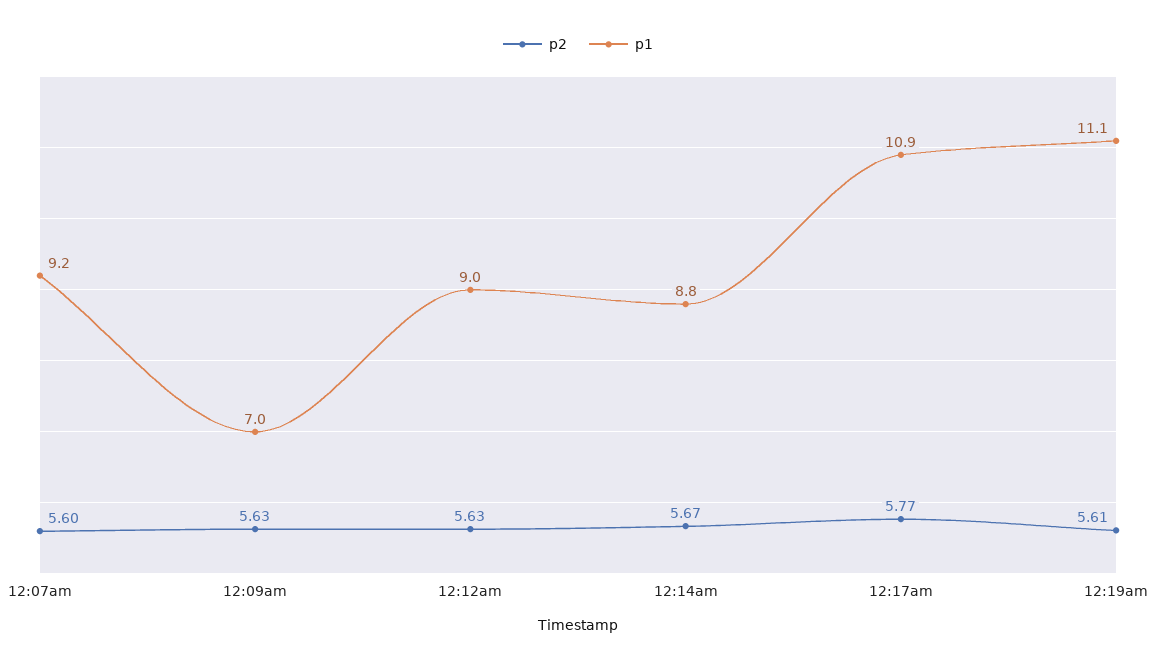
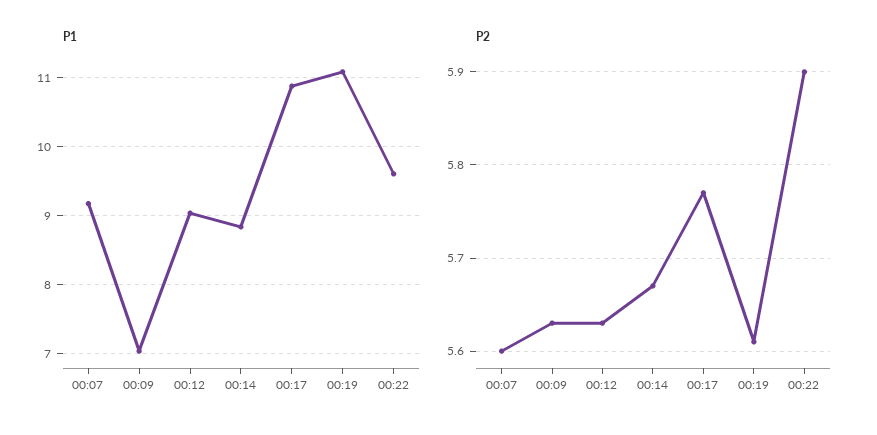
p1, 00:22: none -> 9.6
p2, 00:22: none -> 5.9

